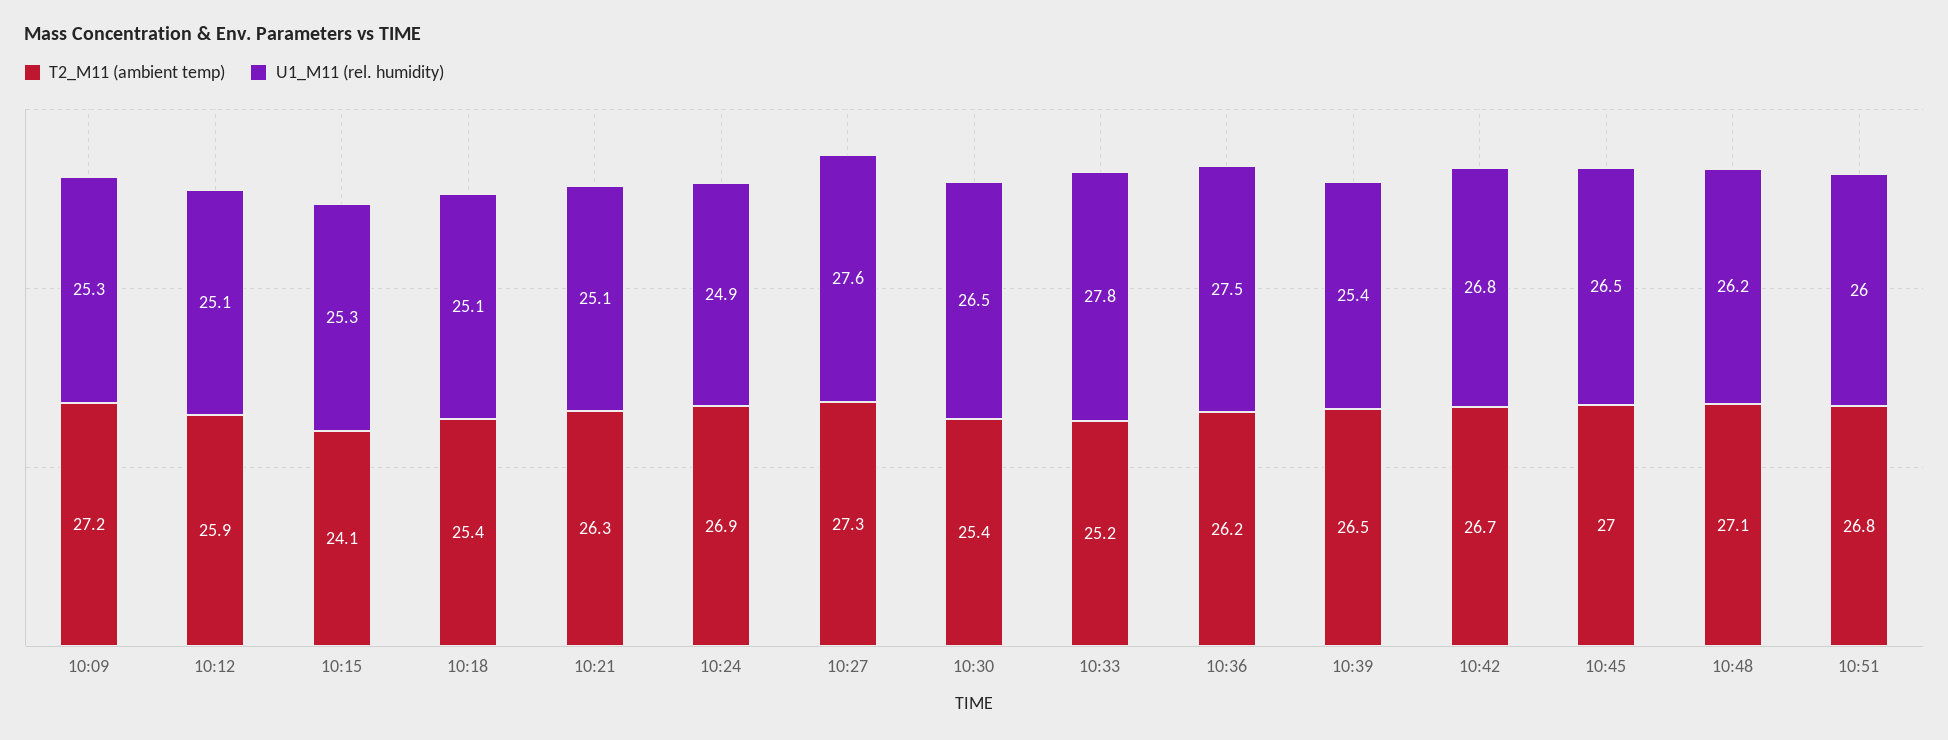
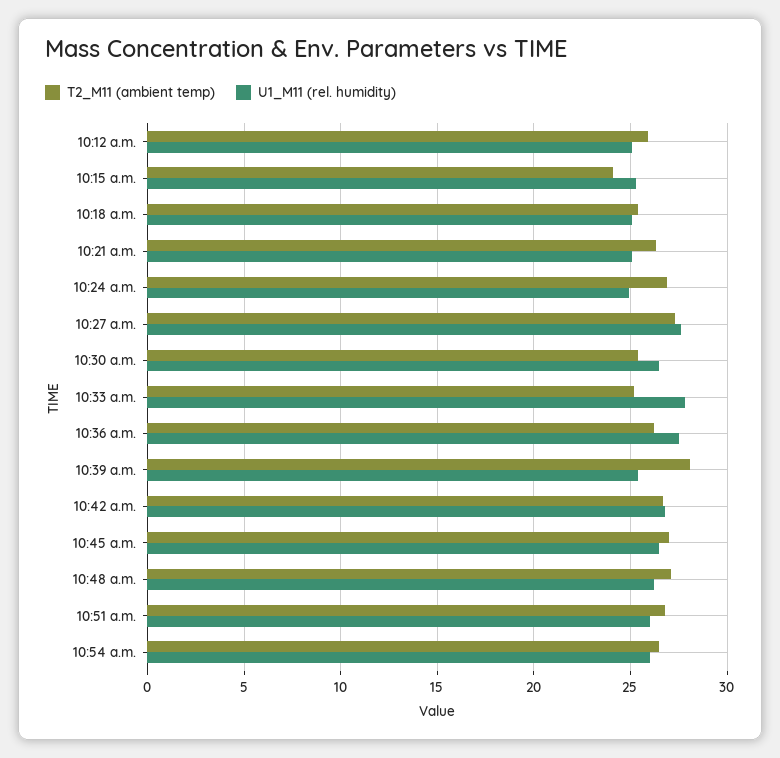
T2_M11 (ambient temp), 10:09: 27.2 -> none
U1_M11 (rel. humidity), 10:09: 25.3 -> none
T2_M11 (ambient temp), 10:39: 26.5 -> 28
T2_M11 (ambient temp), 10:54 a.m.: none -> 26.5
U1_M11 (rel. humidity), 10:54 a.m.: none -> 26

